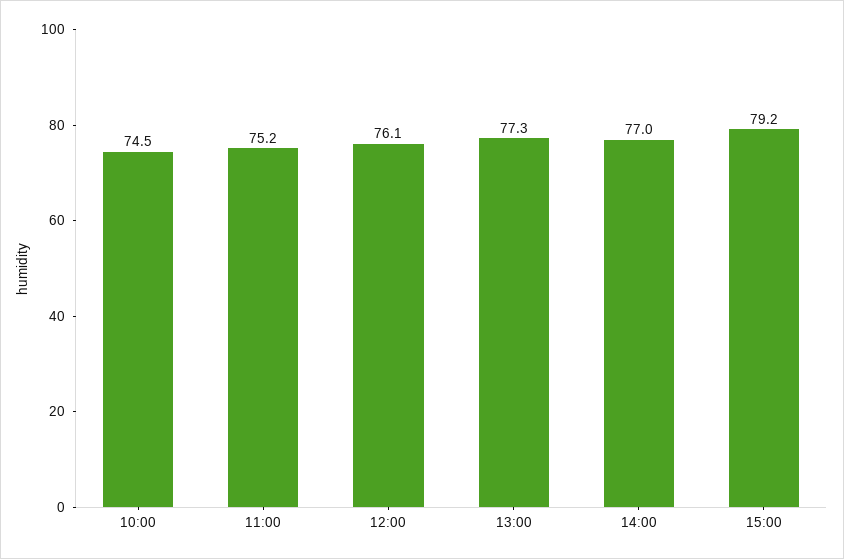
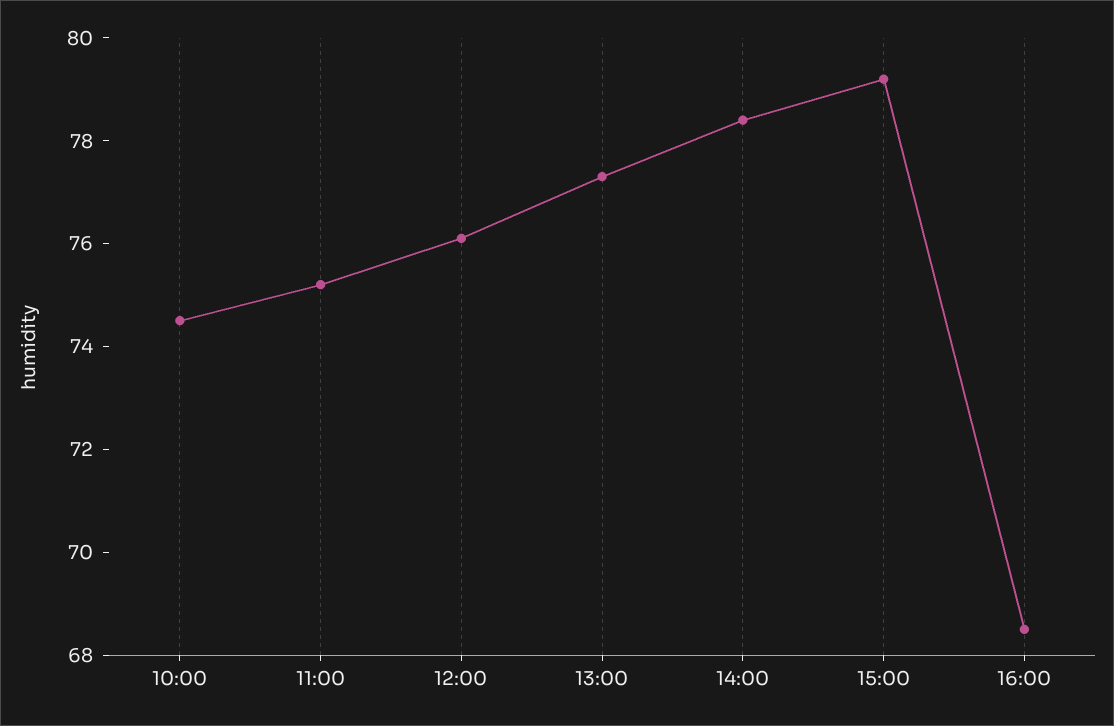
14:00: 77 -> 78.5
16:00: none -> 68.5

